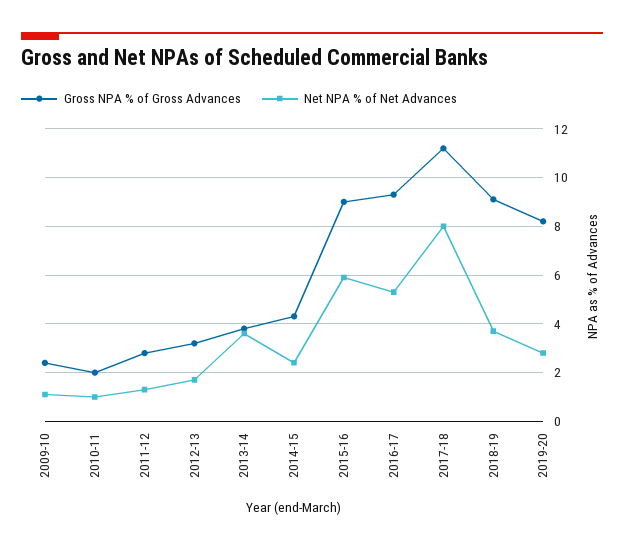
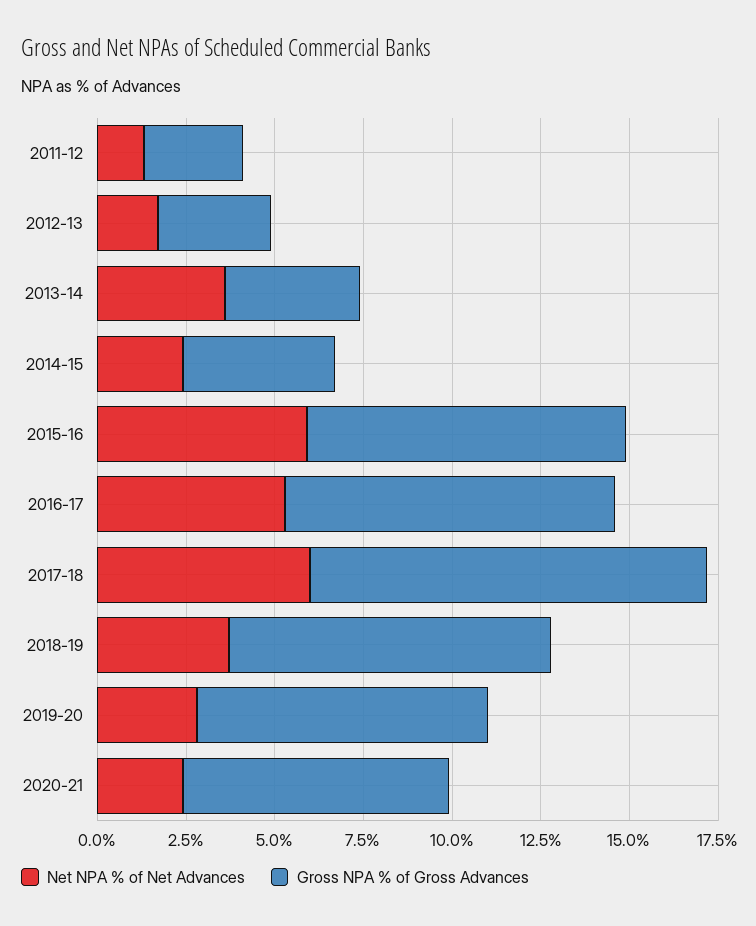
Gross NPA % of Gross Advances, 2009-10: 2.5 -> none
Net NPA % of Net Advances, 2009-10: 1 -> none
Gross NPA % of Gross Advances, 2010-11: 2 -> none
Net NPA % of Net Advances, 2010-11: 1 -> none
Net NPA % of Net Advances, 2017-18: 8 -> 6
Net NPA % of Net Advances, 2020-21: none -> 2.5
Gross NPA % of Gross Advances, 2020-21: none -> 7.5

